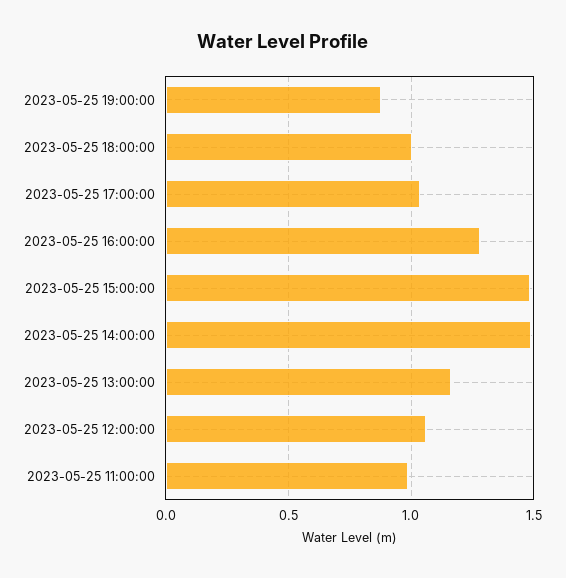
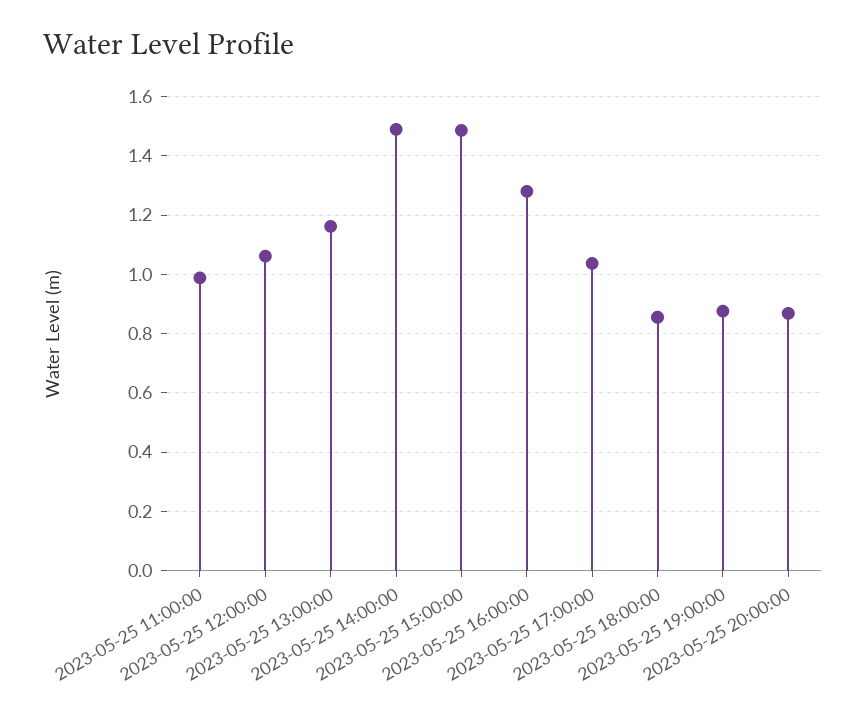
2023-05-25 18:00:00: 1 -> 0.85
2023-05-25 20:00:00: none -> 0.875

